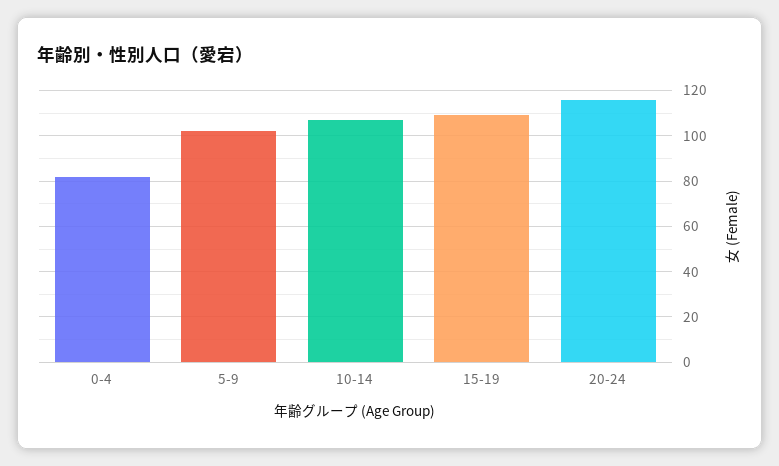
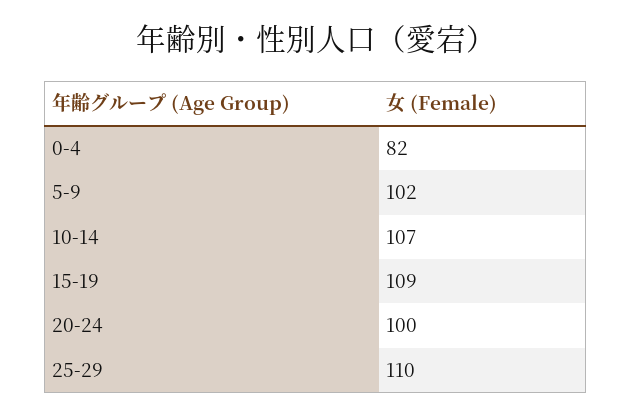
20-24: 115 -> 100
25-29: none -> 110

